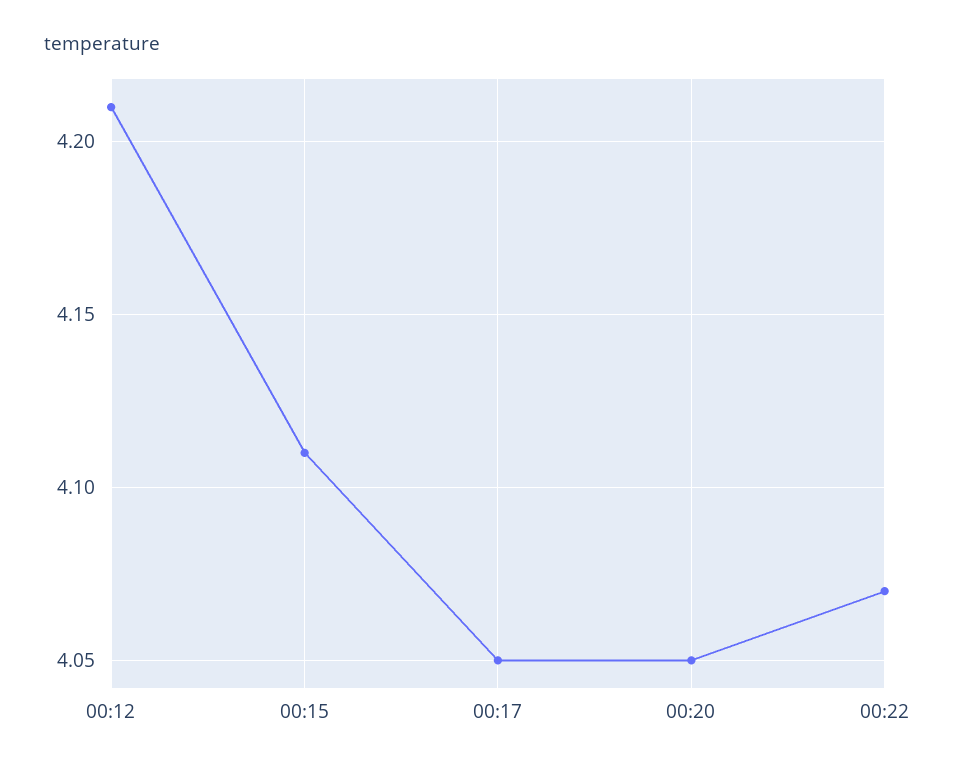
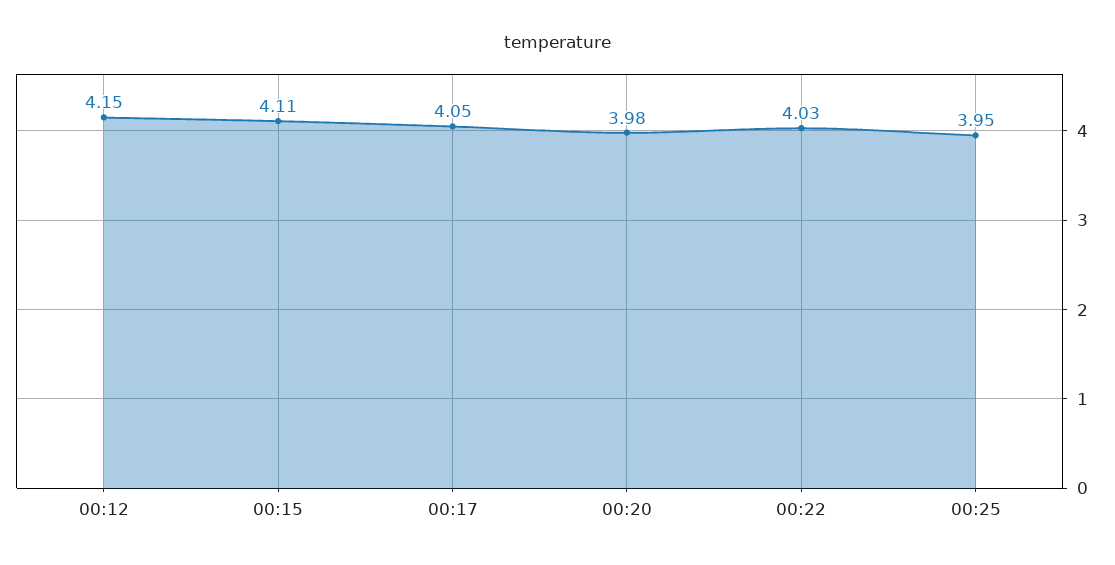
00:12: 4.21 -> 4.15
00:20: 4.05 -> 3.98
00:22: 4.07 -> 4.03
00:25: none -> 3.95

